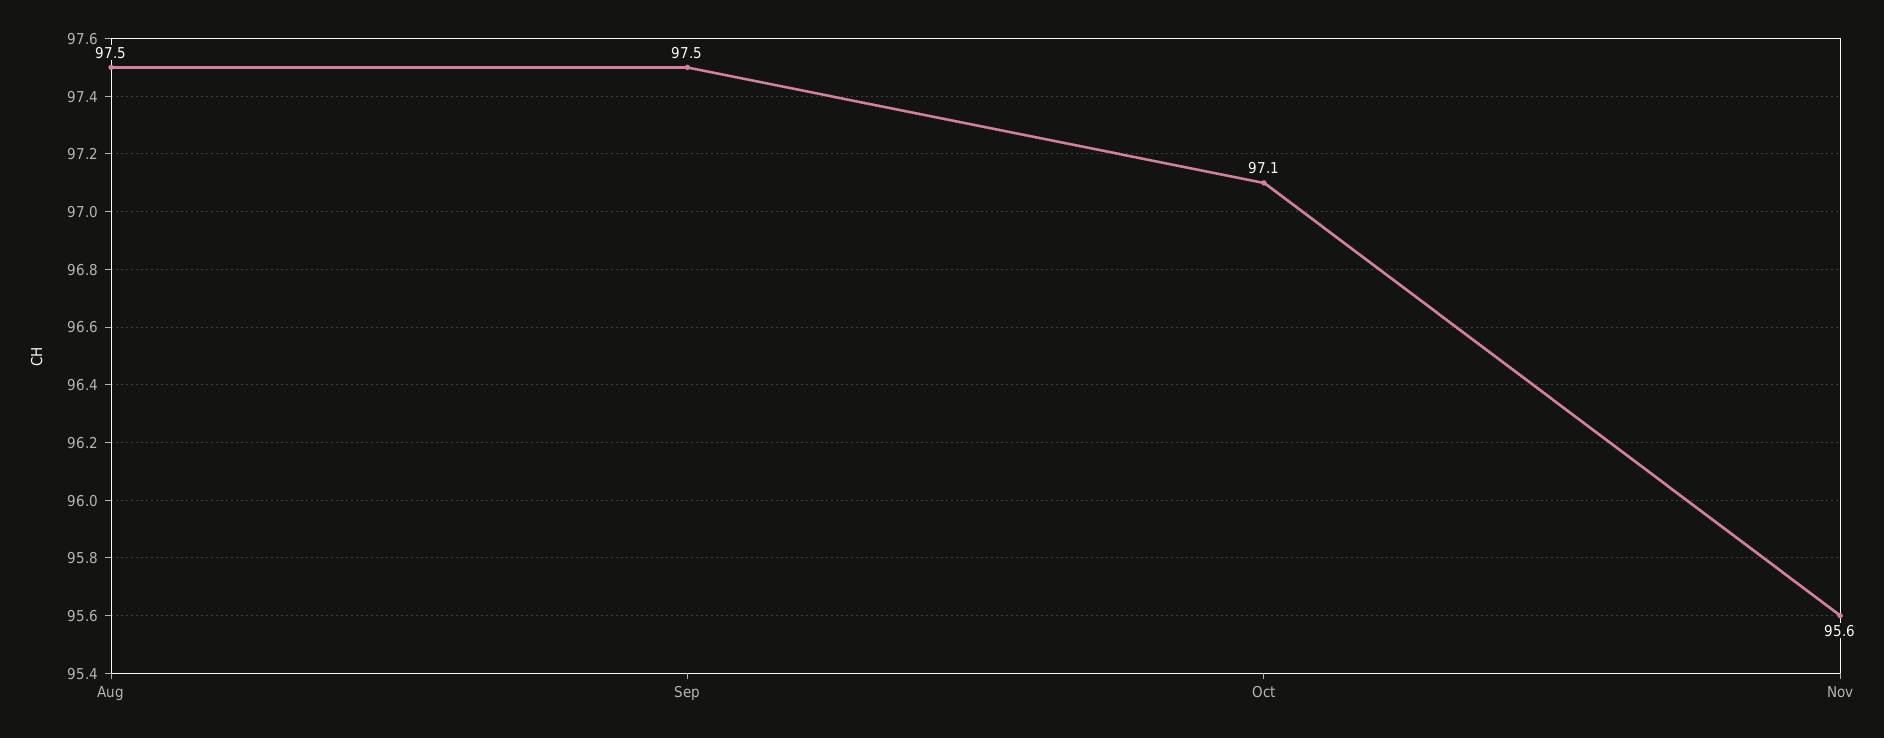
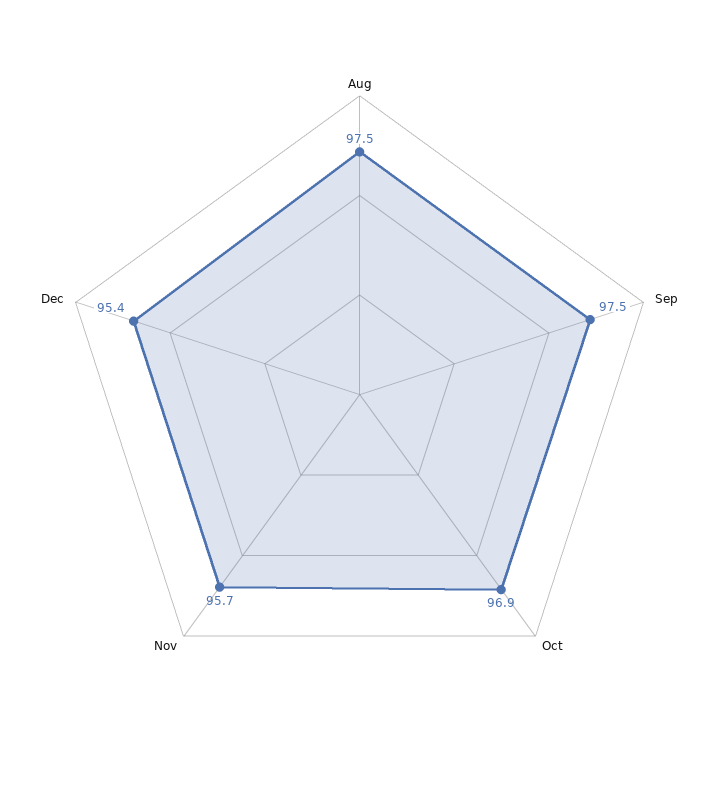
Oct: 97.1 -> 96.9
Nov: 95.6 -> 95.7
Dec: none -> 95.4

